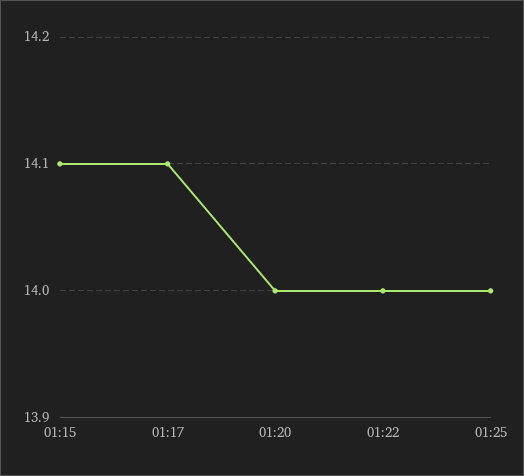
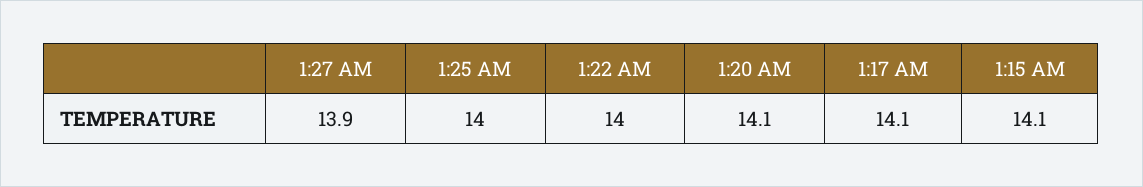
01:20: 14 -> 14.1
1:27 AM: none -> 13.9

